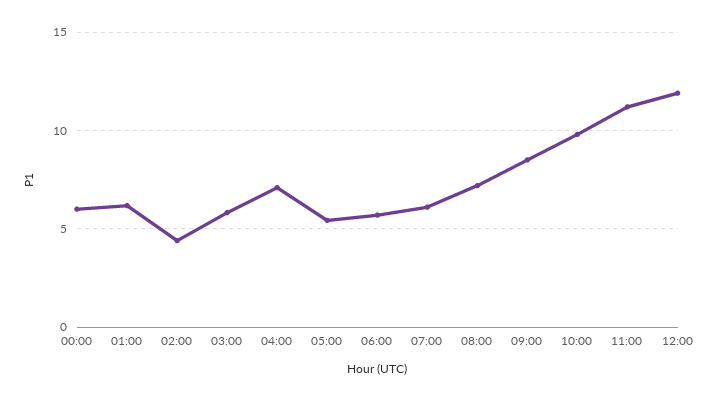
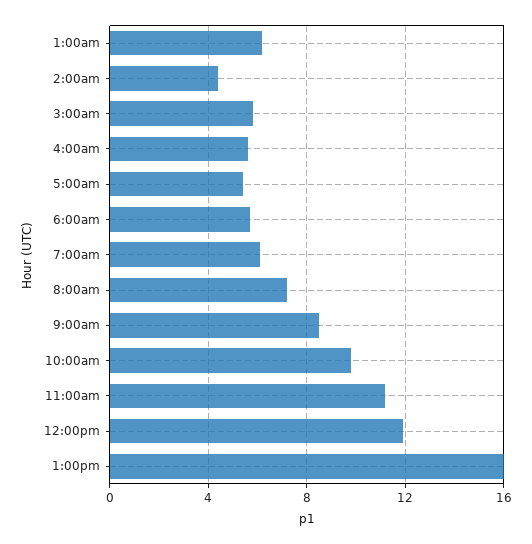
00:00: 6 -> none
04:00: 7 -> 5.5
1:00pm: none -> 16

